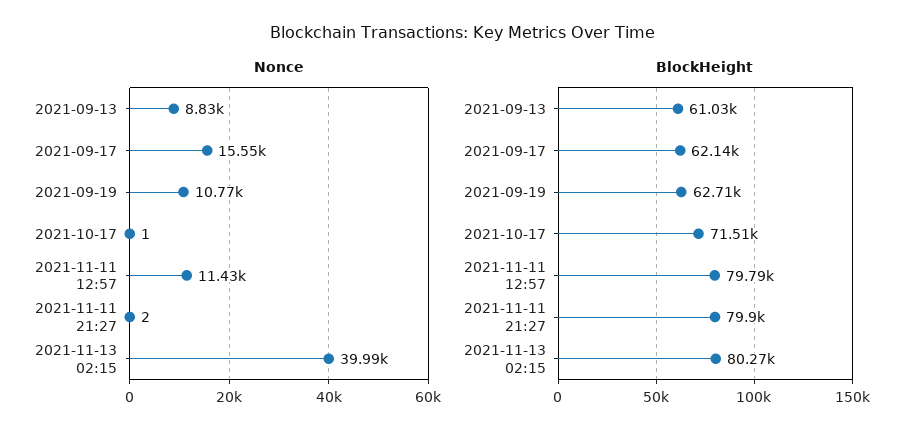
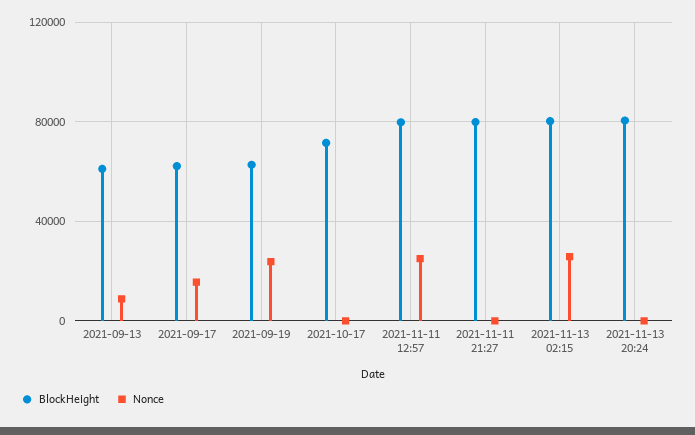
Nonce, 2021-09-19: 10770 -> 25000
Nonce, 2021-11-11 12:57: 11430 -> 25000
Nonce, 2021-11-13 02:15: 39990 -> 25000
BlockHeight, 2021-11-13 20:24: none -> 80000
Nonce, 2021-11-13 20:24: none -> 0

